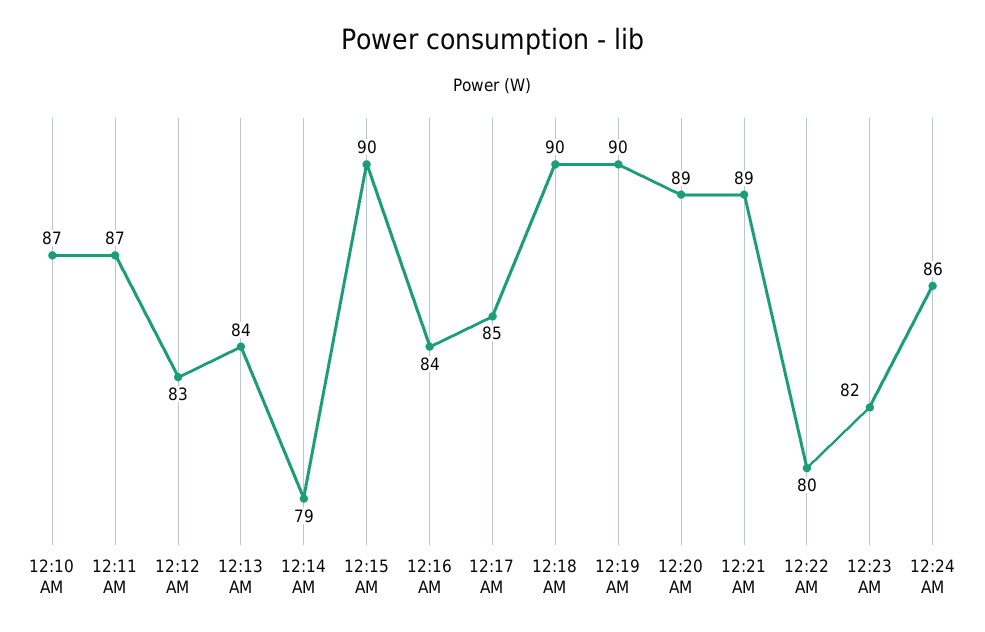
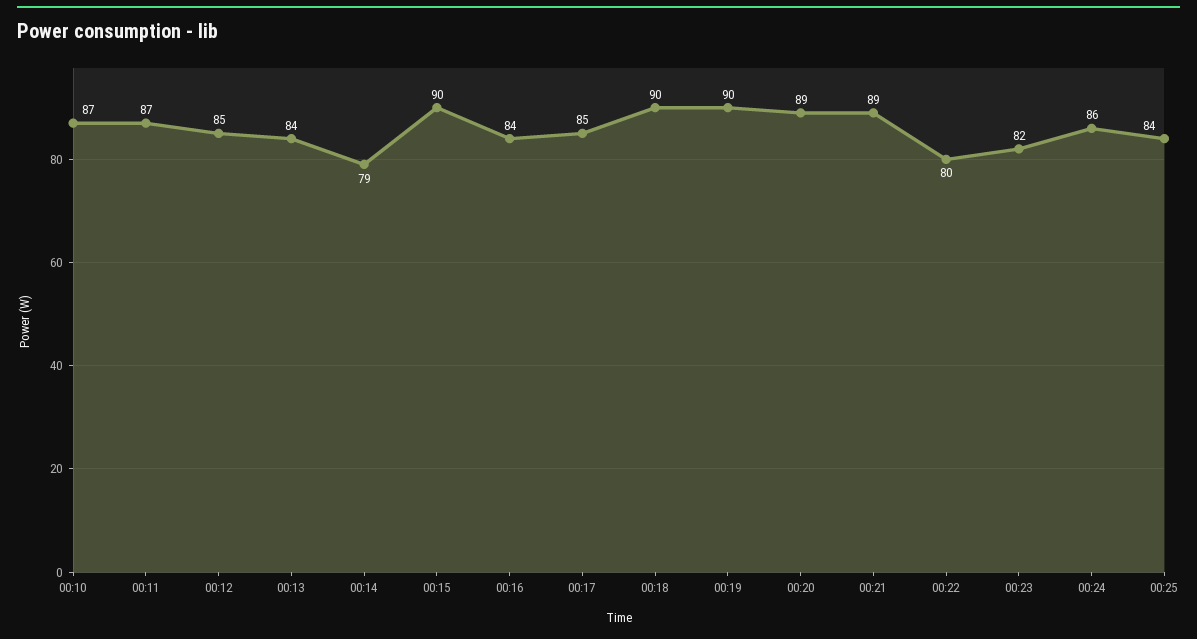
12:12 AM: 83 -> 85
00:25: none -> 84

